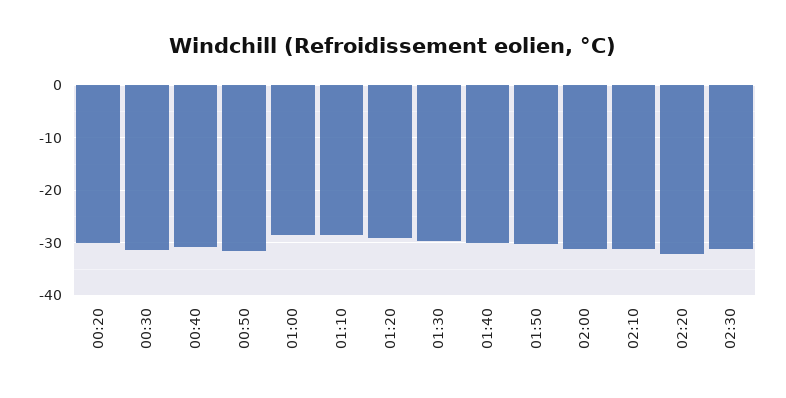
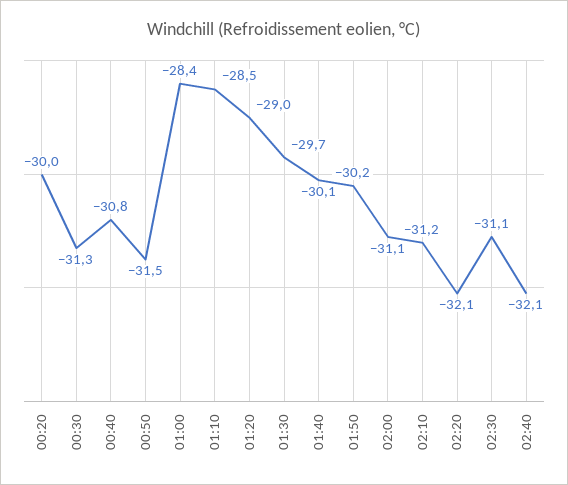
02:40: none -> -32.1

